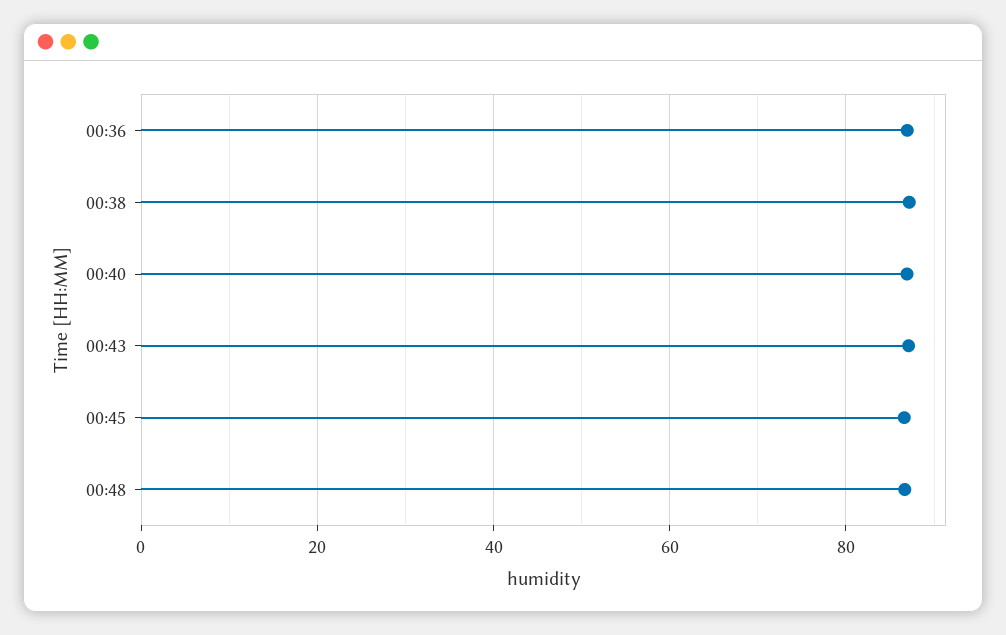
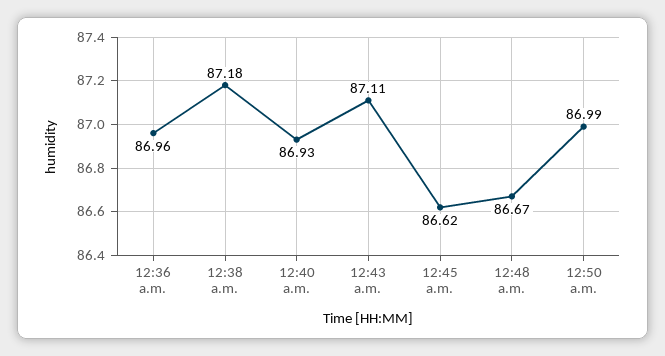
12:50 a.m.: none -> 86.99

